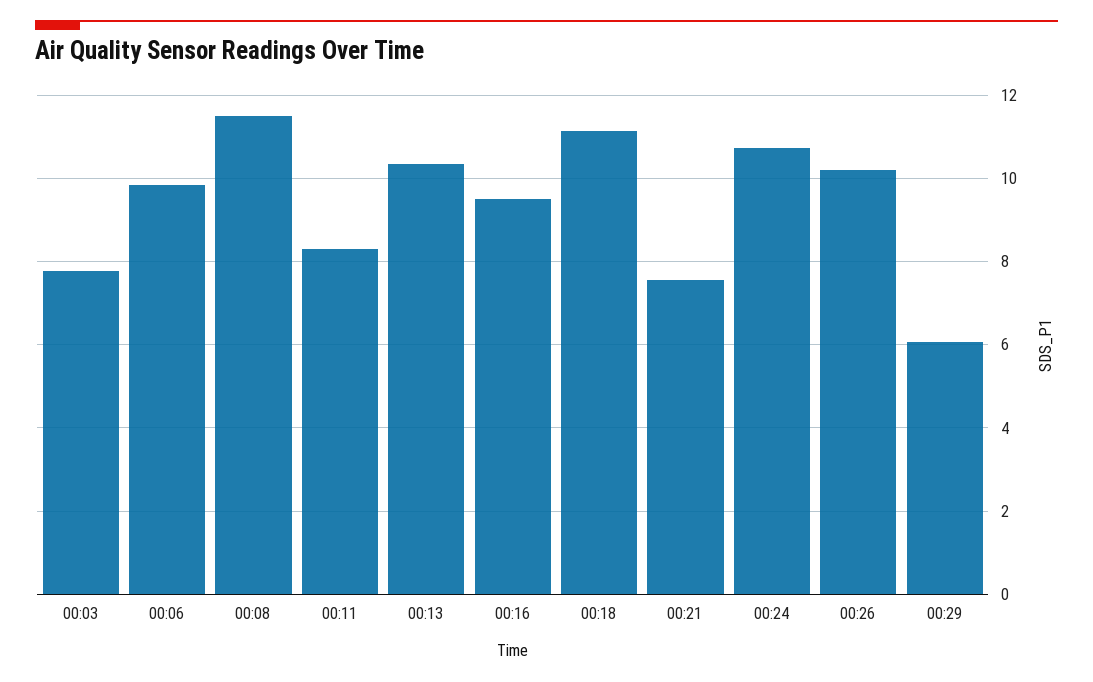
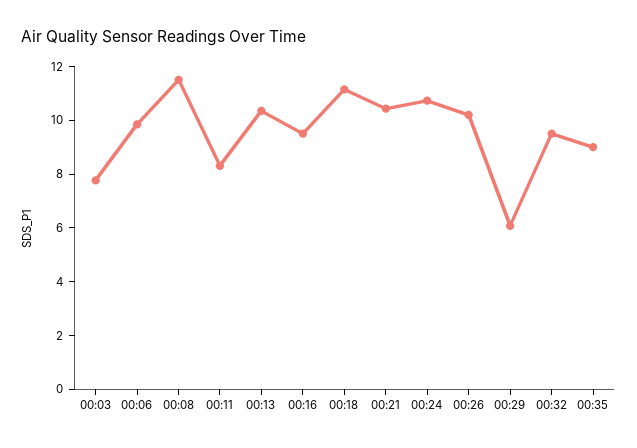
00:21: 7.6 -> 10.5
00:32: none -> 9.5
00:35: none -> 9

